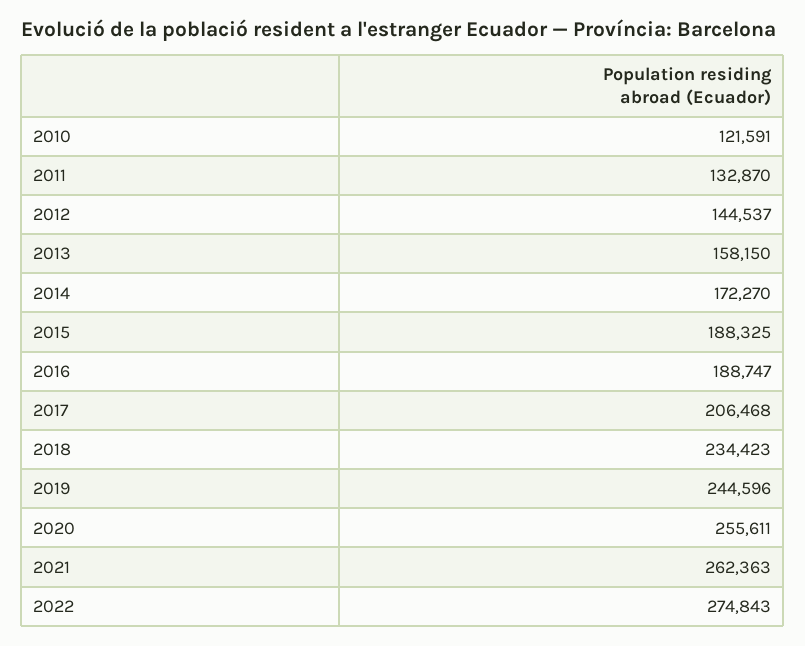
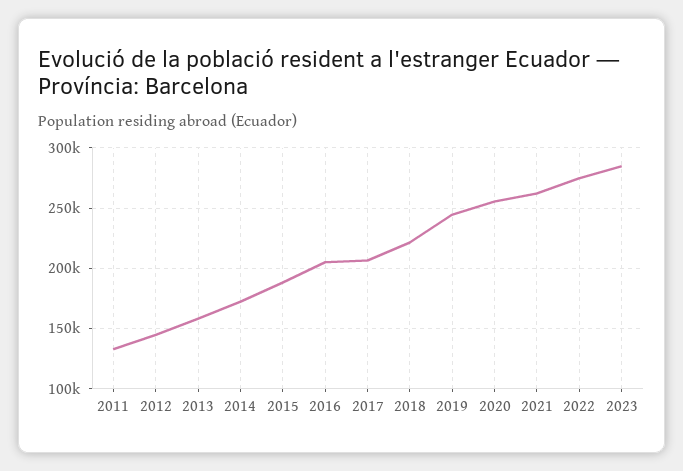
2010: 121591 -> none
2016: 188747 -> 205000
2018: 234423 -> 220000
2023: none -> 285000

